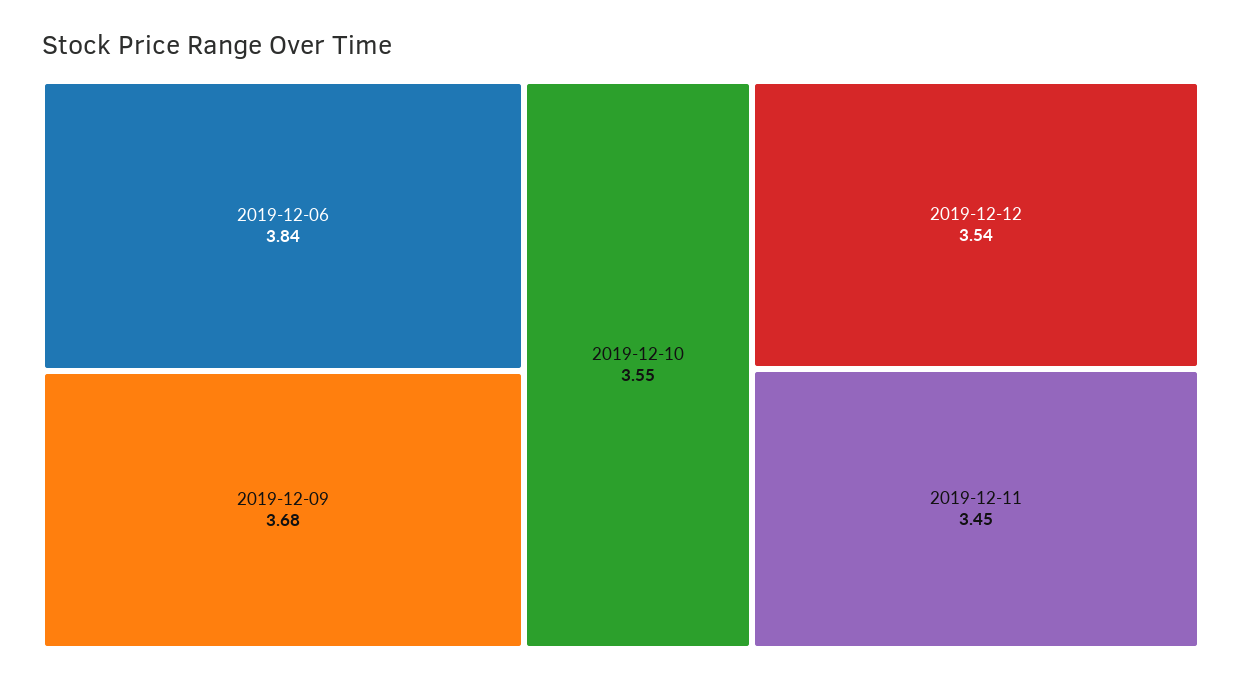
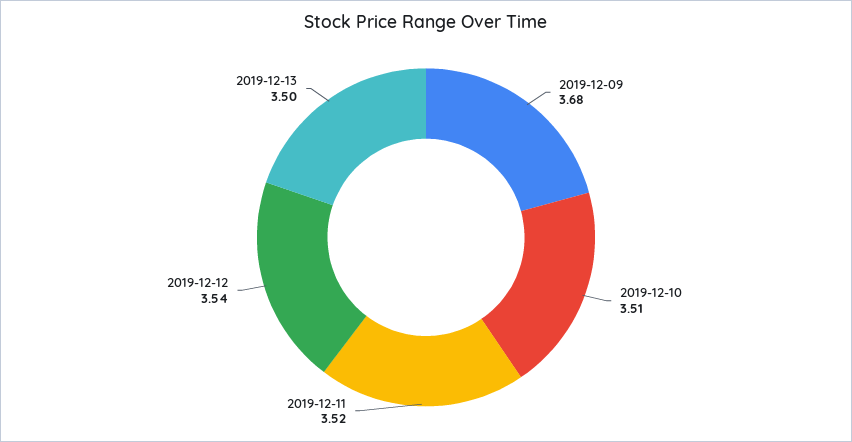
2019-12-06: 3.84 -> none
2019-12-10: 3.55 -> 3.51
2019-12-11: 3.45 -> 3.52
2019-12-13: none -> 3.5

